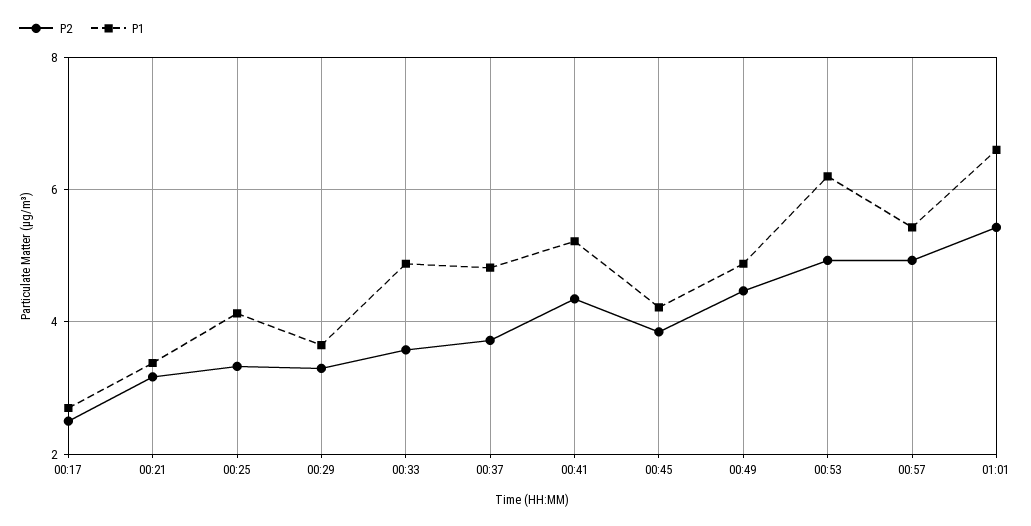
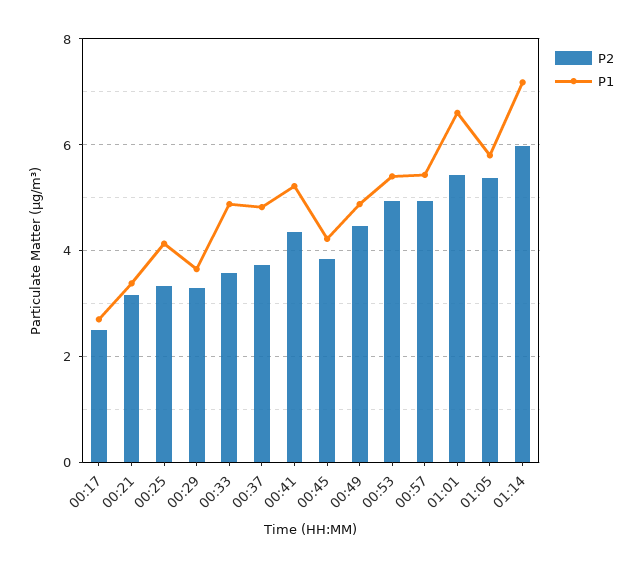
P1, 00:53: 6.2 -> 5.4
P2, 01:05: none -> 5.4
P1, 01:05: none -> 5.8
P2, 01:14: none -> 6
P1, 01:14: none -> 7.2

